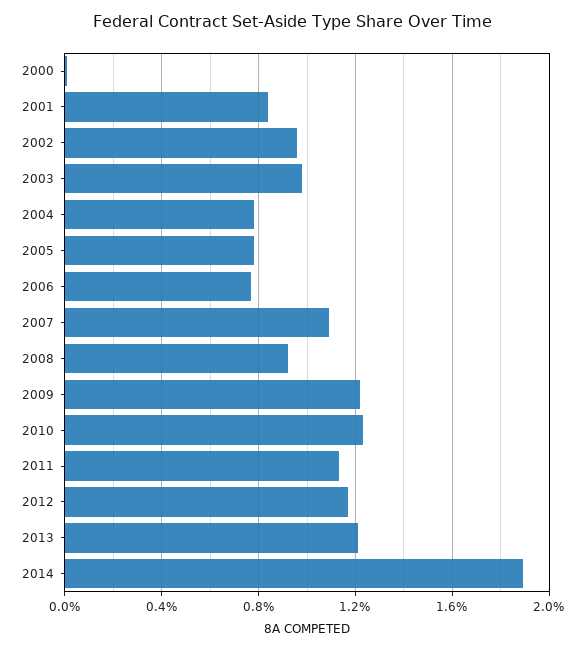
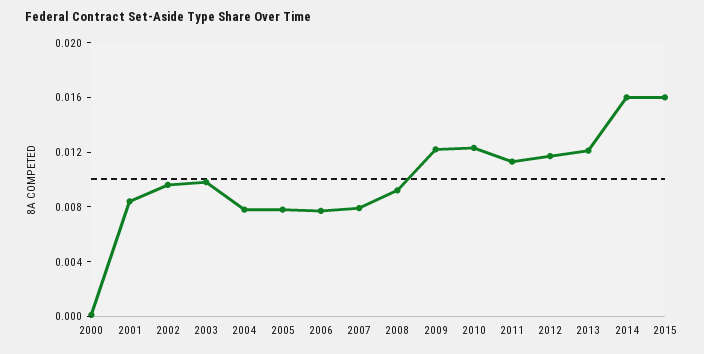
2007: 0.011 -> 0.008
2014: 0.019 -> 0.016
2015: none -> 0.016

